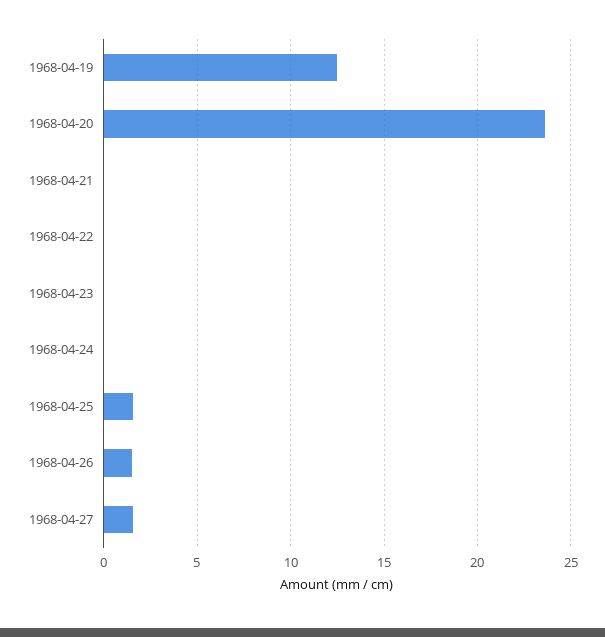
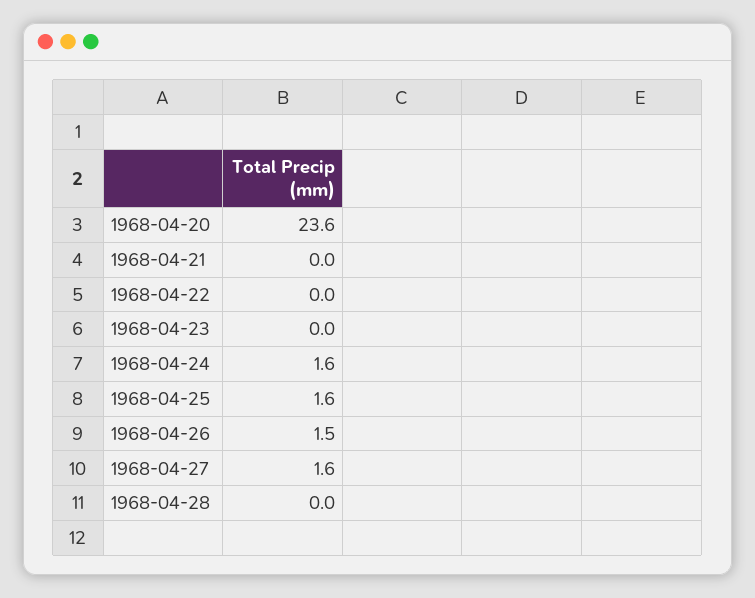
1968-04-19: 12.5 -> none
1968-04-24: 0 -> 1.6
1968-04-28: none -> 0

